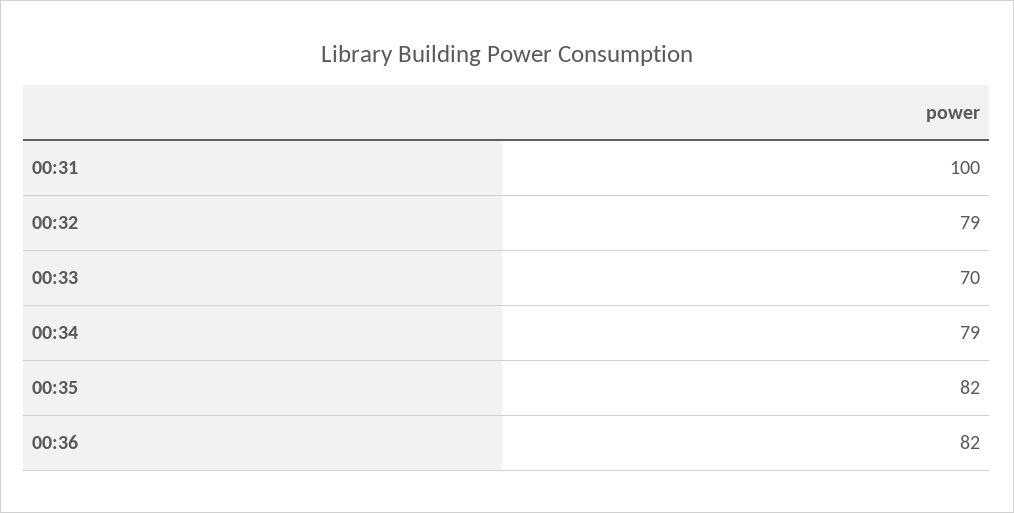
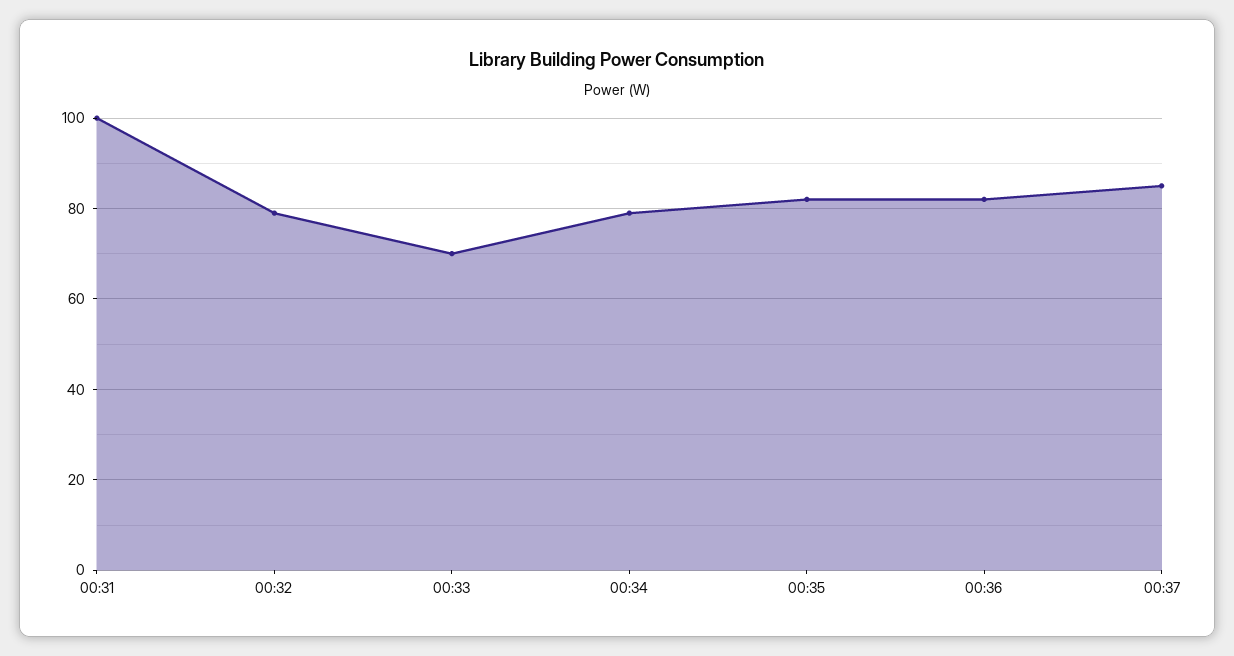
00:37: none -> 85

